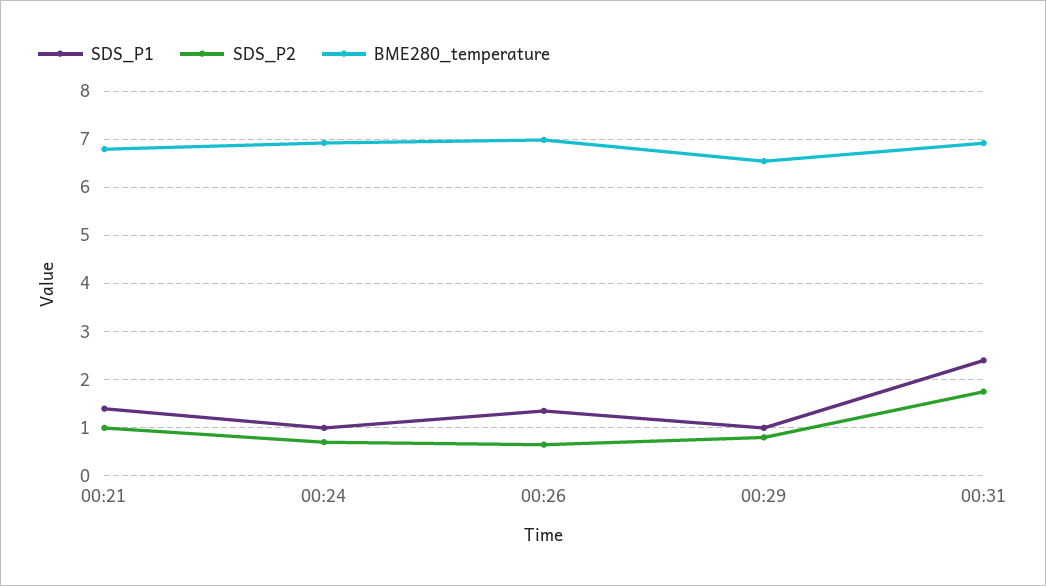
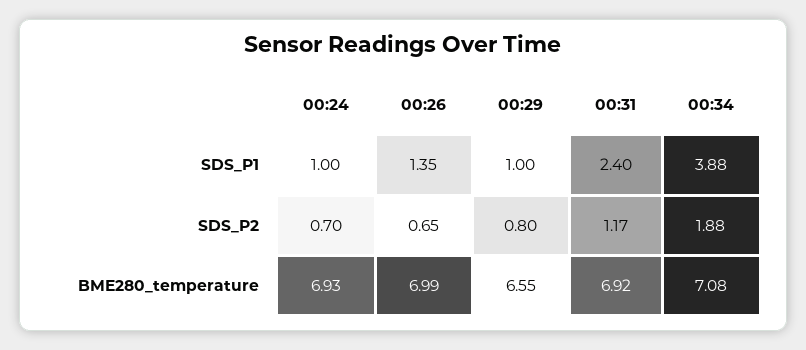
SDS_P1, 00:21: 1.4 -> none
SDS_P2, 00:21: 1 -> none
BME280_temperature, 00:21: 6.8 -> none
SDS_P2, 00:31: 1.8 -> 1.17
SDS_P1, 00:34: none -> 3.88
SDS_P2, 00:34: none -> 1.88
BME280_temperature, 00:34: none -> 7.08

